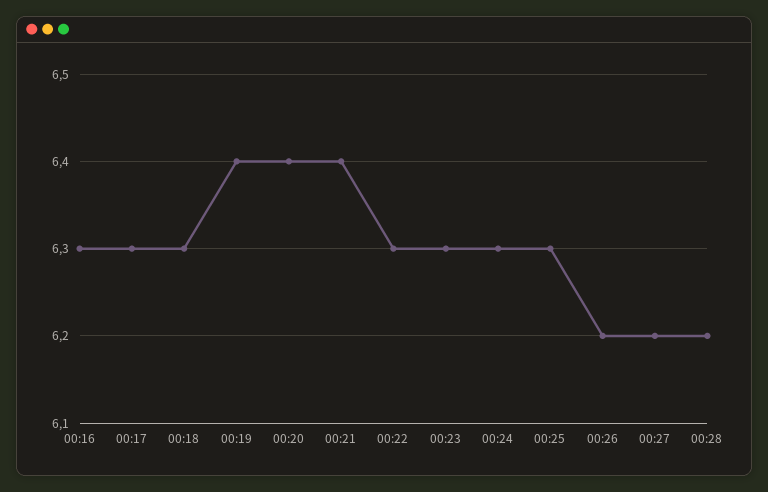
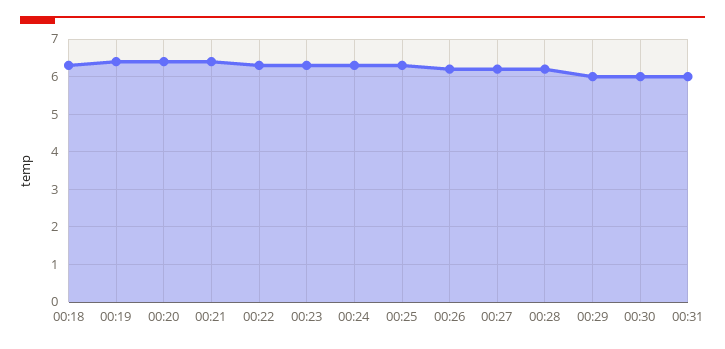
00:16: 6.3 -> none
00:17: 6.3 -> none
00:29: none -> 6
00:30: none -> 6
00:31: none -> 6

